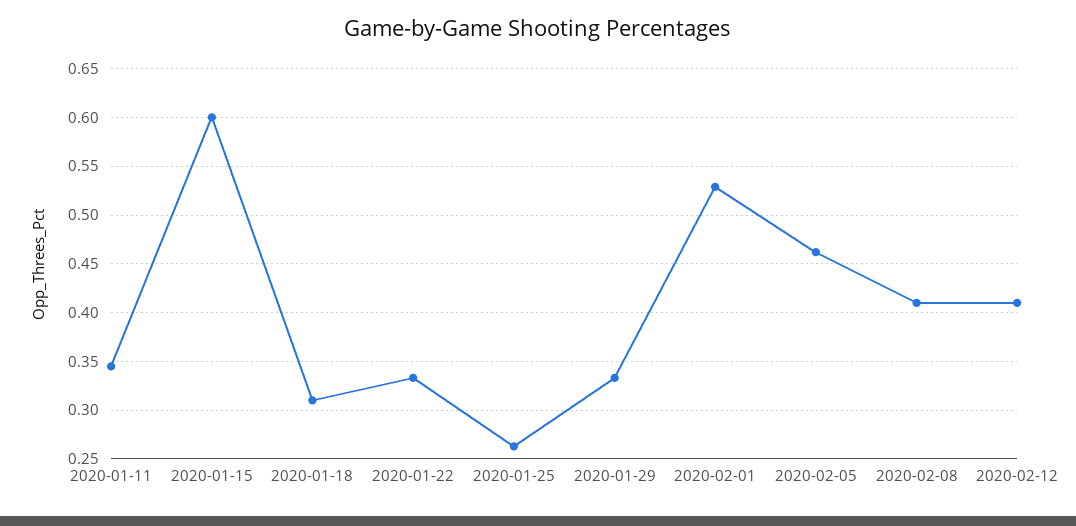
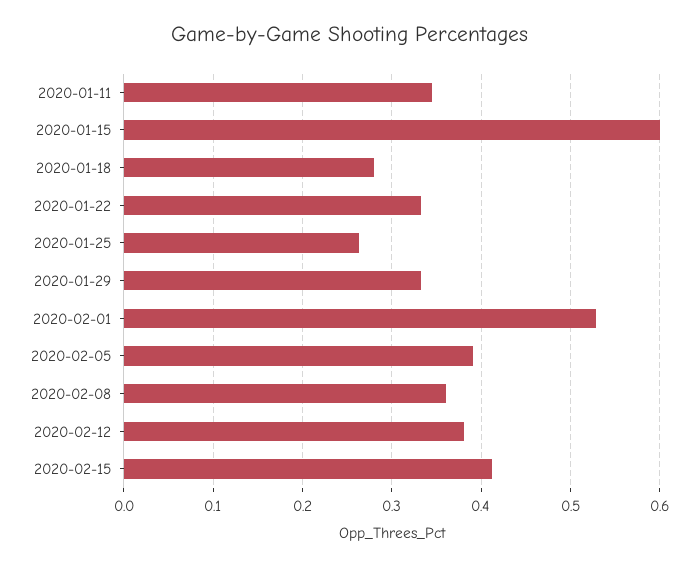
2020-01-18: 0.31 -> 0.28
2020-02-05: 0.46 -> 0.39
2020-02-08: 0.41 -> 0.36
2020-02-12: 0.41 -> 0.38
2020-02-15: none -> 0.41

